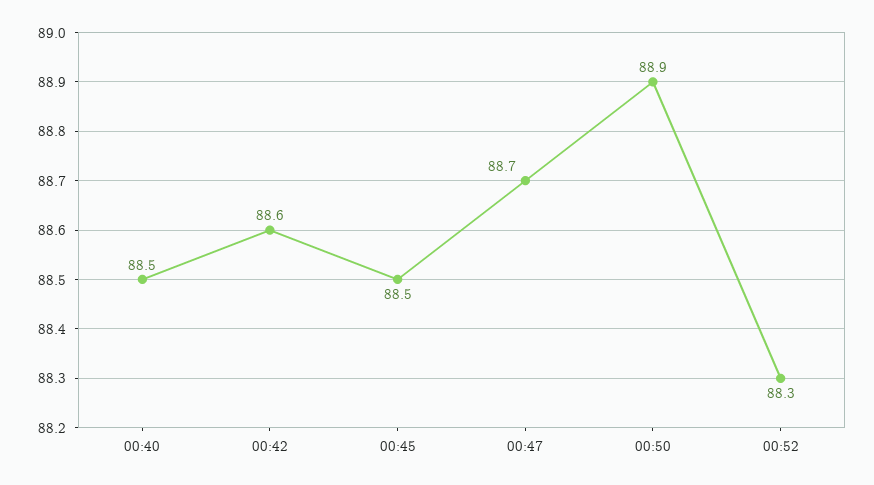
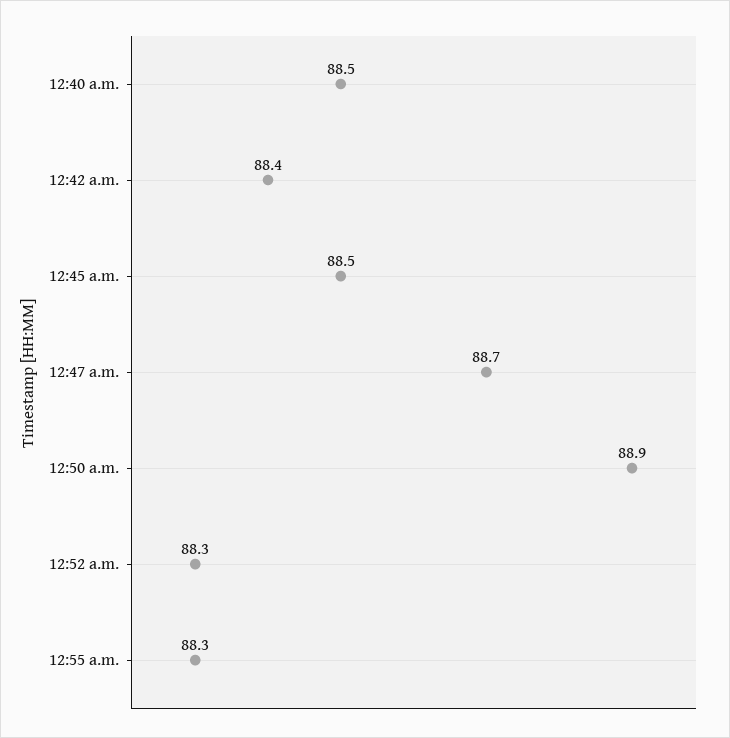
00:42: 88.6 -> 88.4
12:55 a.m.: none -> 88.3

